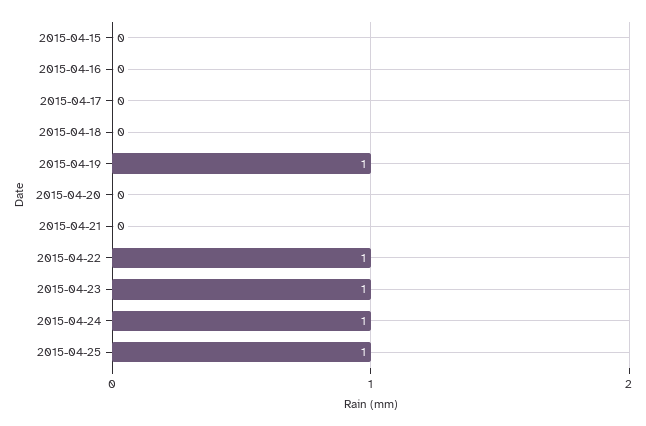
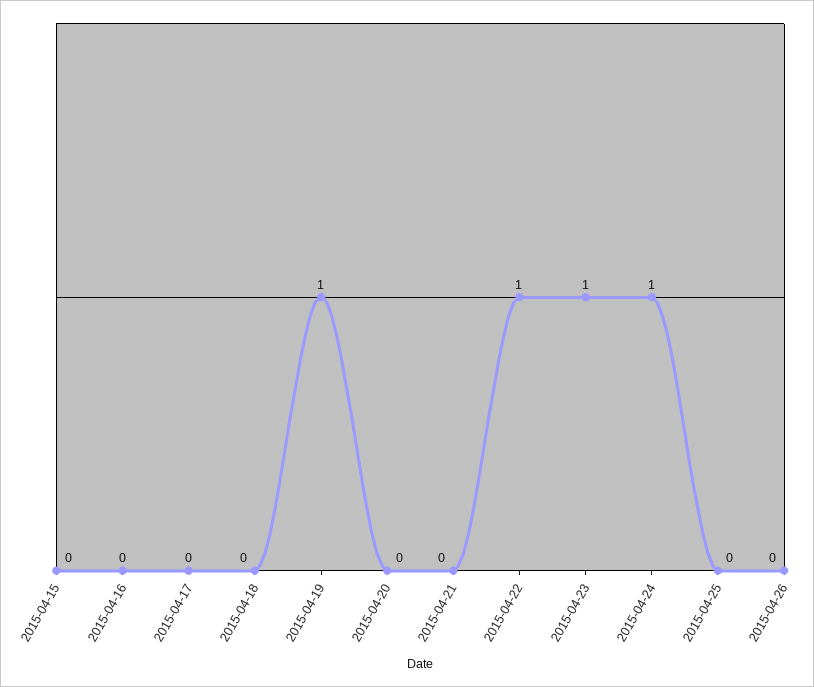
2015-04-25: 1 -> 0
2015-04-26: none -> 0

